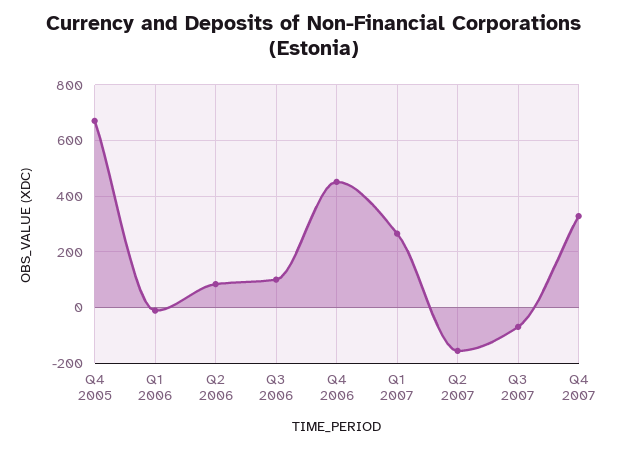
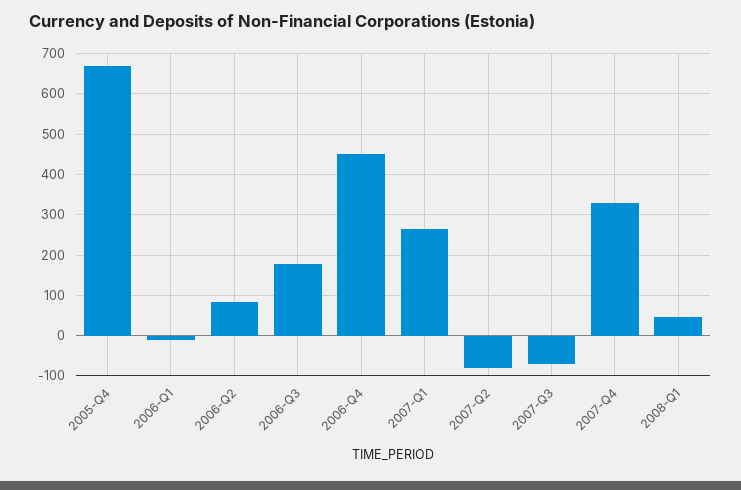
Q3 2006: 100 -> 180
Q2 2007: -150 -> -80
2008-Q1: none -> 40

